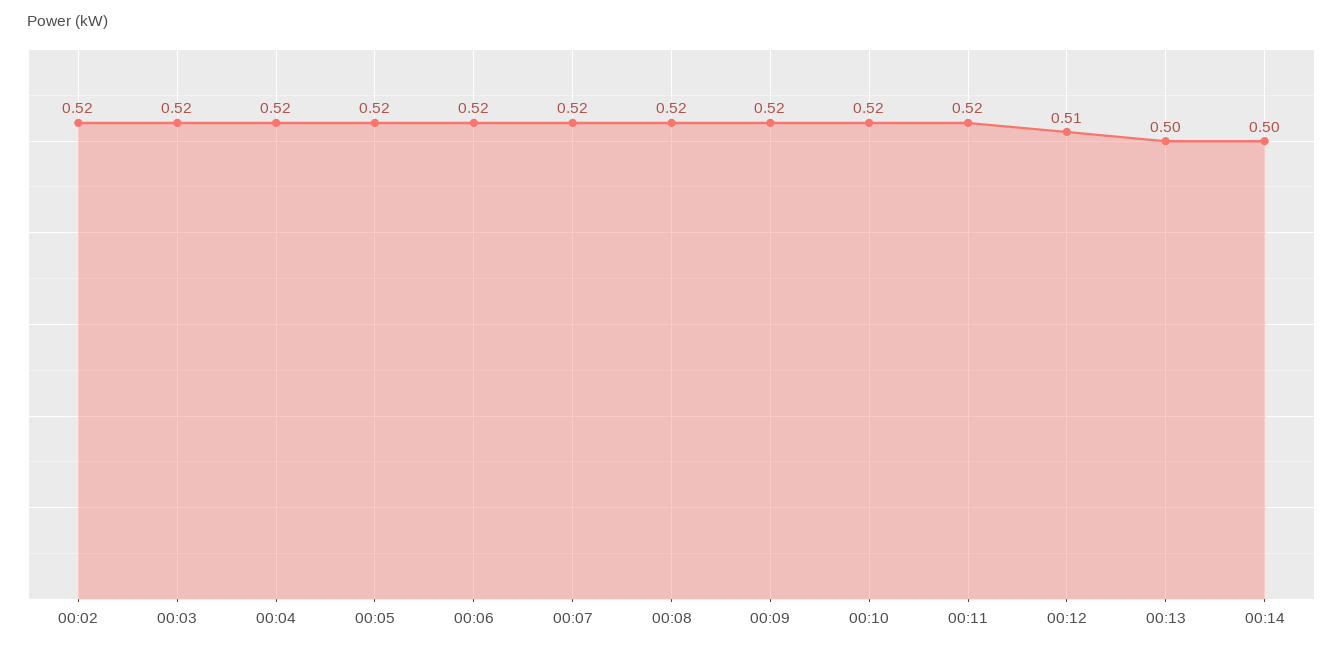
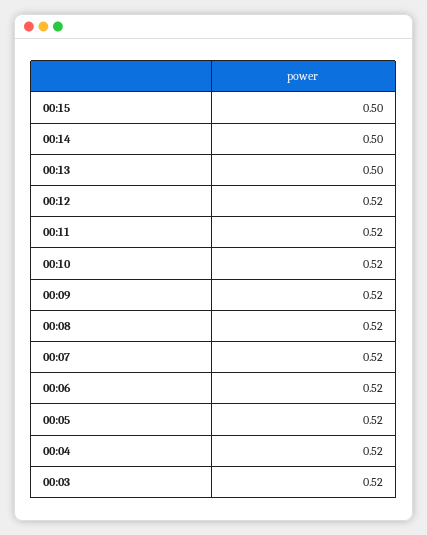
00:02: 0.52 -> none
00:12: 0.51 -> 0.52
00:15: none -> 0.5

